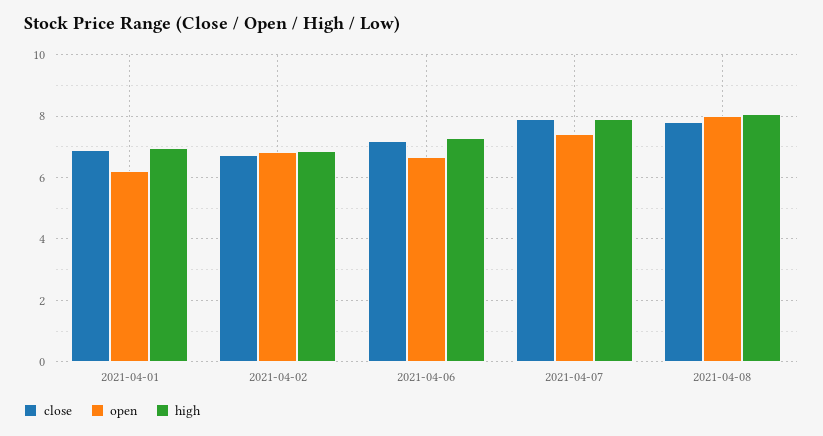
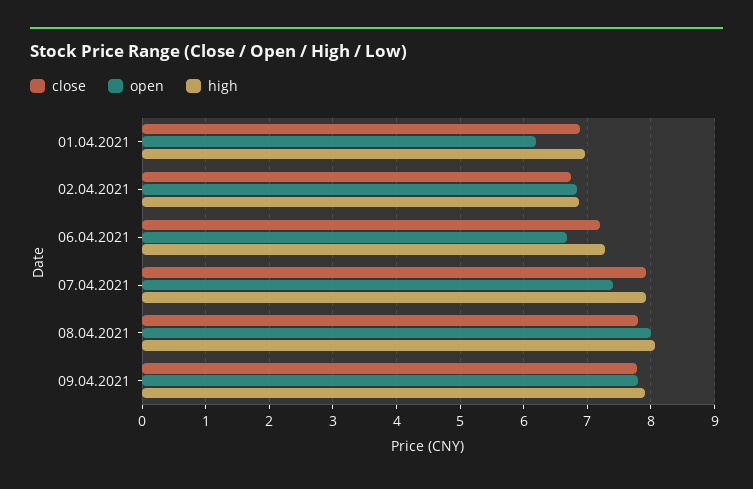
close, 09.04.2021: none -> 7.8
open, 09.04.2021: none -> 7.8
high, 09.04.2021: none -> 7.9

